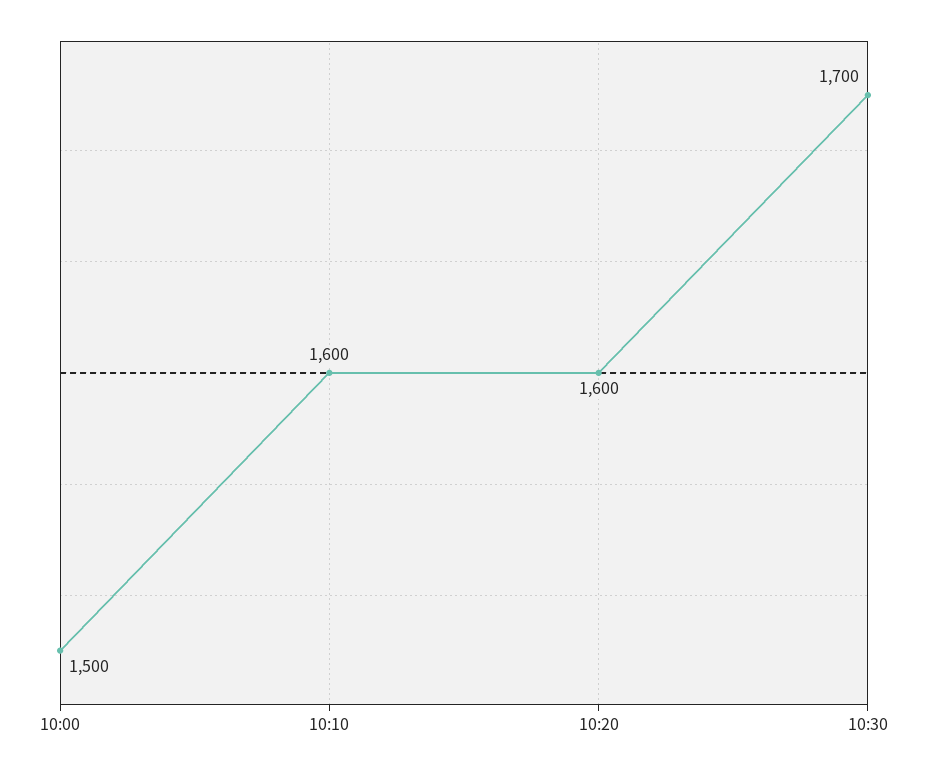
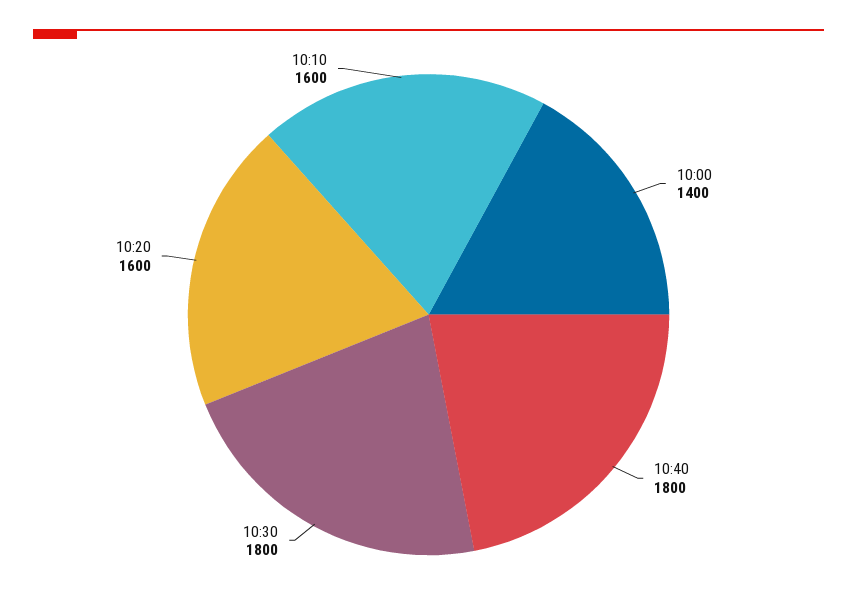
10:00: 1500 -> 1400
10:30: 1700 -> 1800
10:40: none -> 1800

